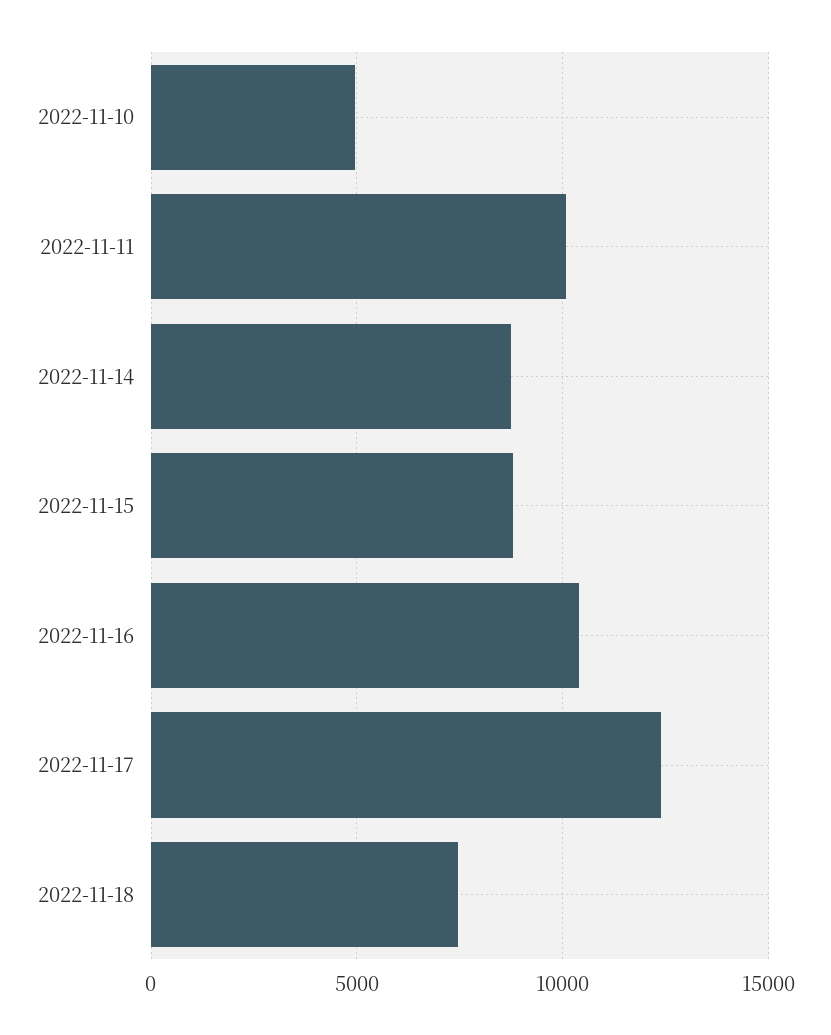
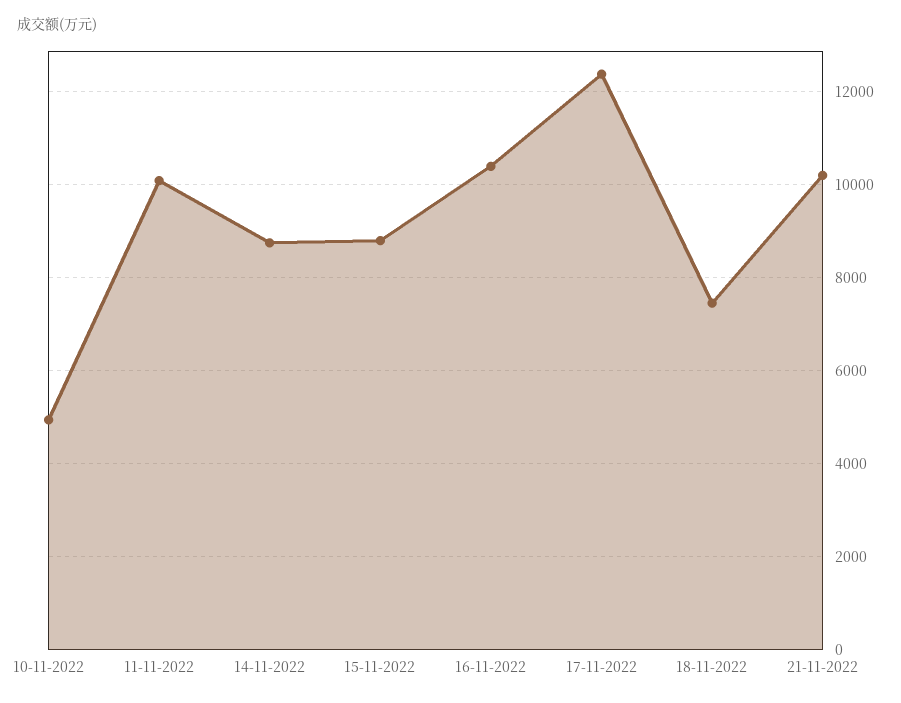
21-11-2022: none -> 10200

